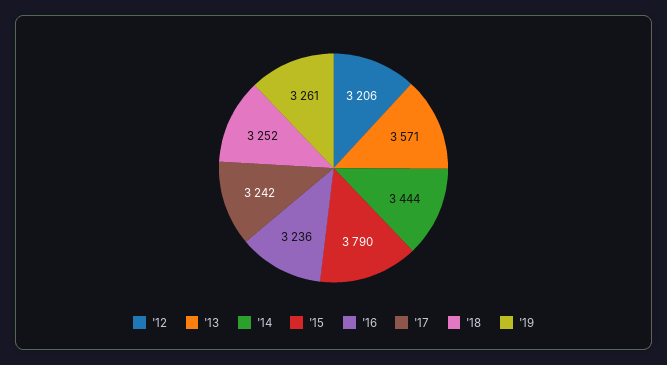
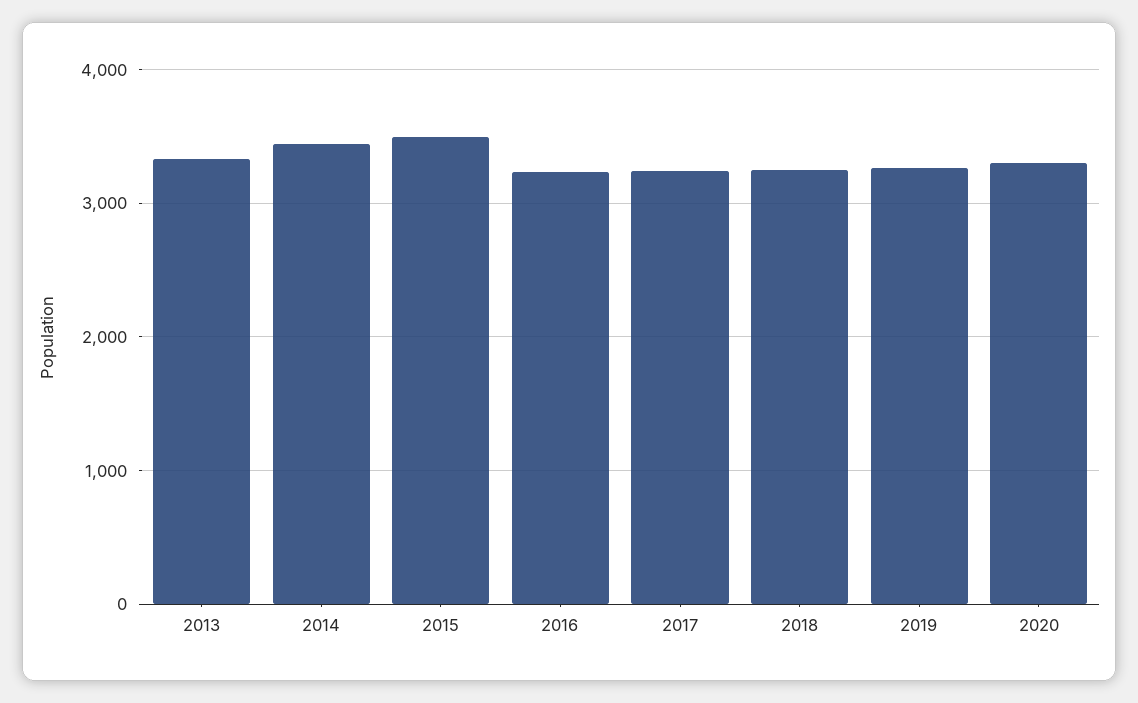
'12: 3206 -> none
'13: 3571 -> 3300
'15: 3790 -> 3500
2020: none -> 3300

